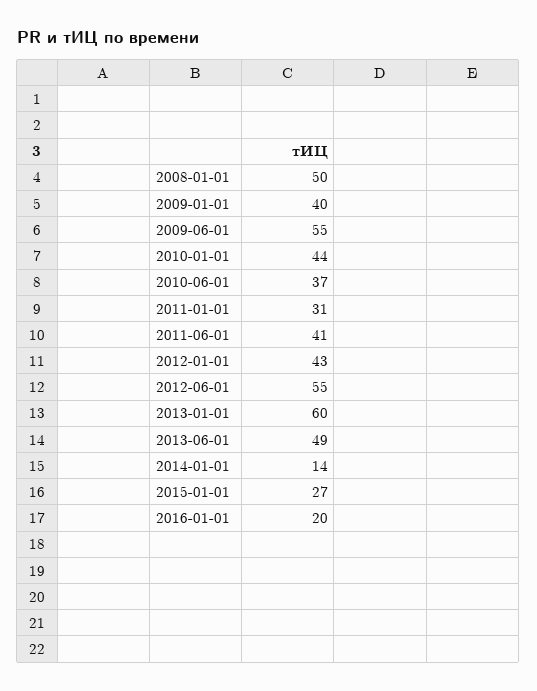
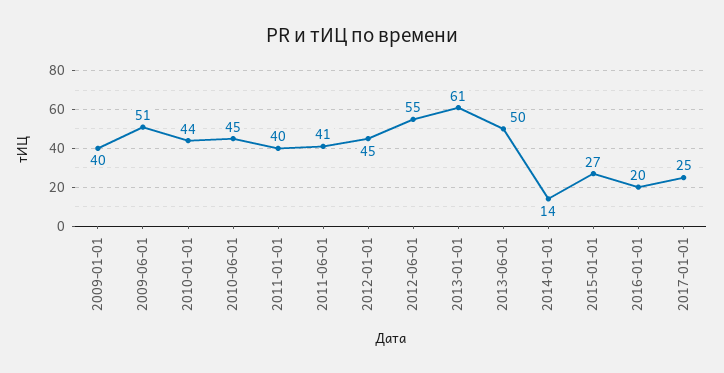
2008-01-01: 50 -> none
2009-06-01: 55 -> 51
2010-06-01: 37 -> 45
2011-01-01: 31 -> 40
2012-01-01: 43 -> 45
2013-01-01: 60 -> 61
2013-06-01: 49 -> 50
2017-01-01: none -> 25

